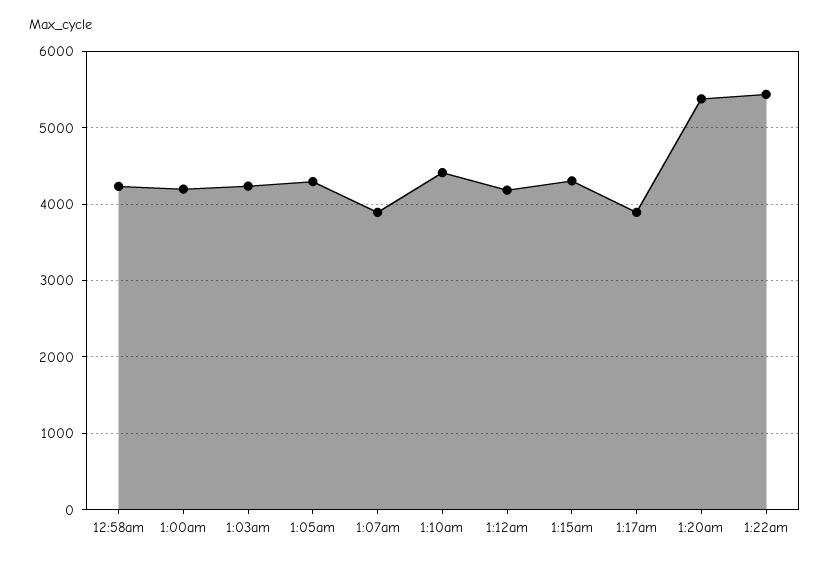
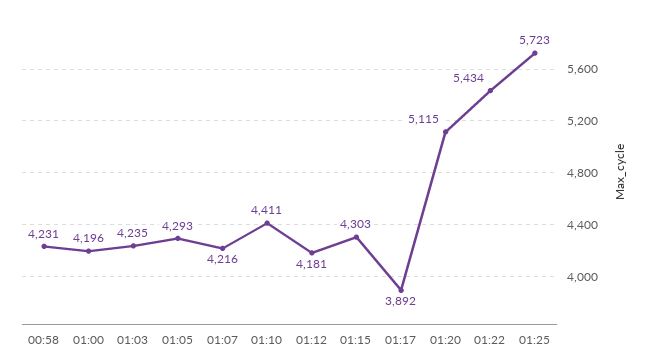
1:07am: 3900 -> 4216
1:20am: 5400 -> 5115
01:25: none -> 5723

